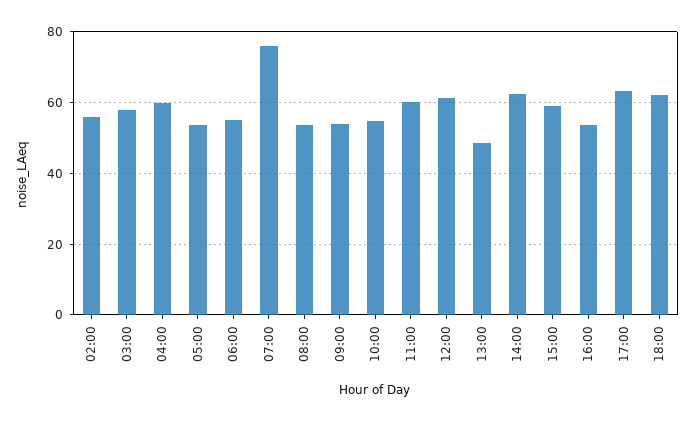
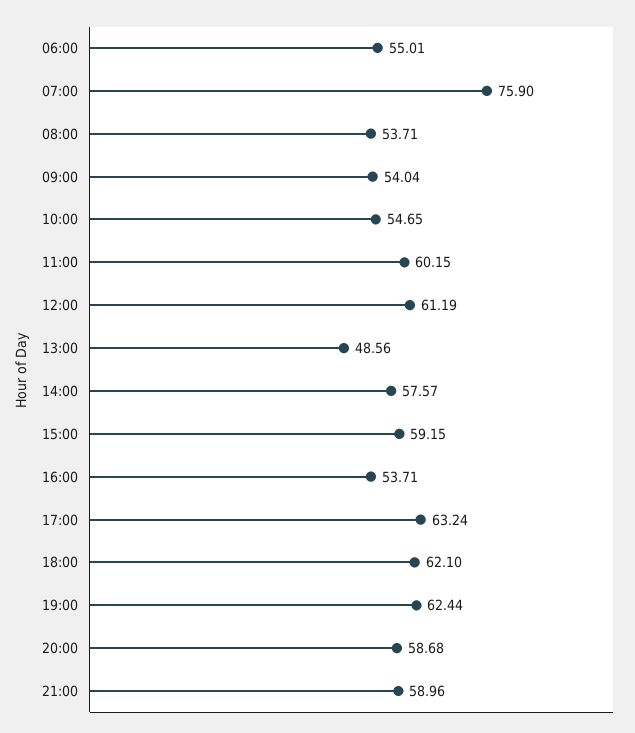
02:00: 56 -> none
03:00: 58 -> none
04:00: 60 -> none
05:00: 54 -> none
14:00: 62 -> 57.57
19:00: none -> 62.44
20:00: none -> 58.68
21:00: none -> 58.96

